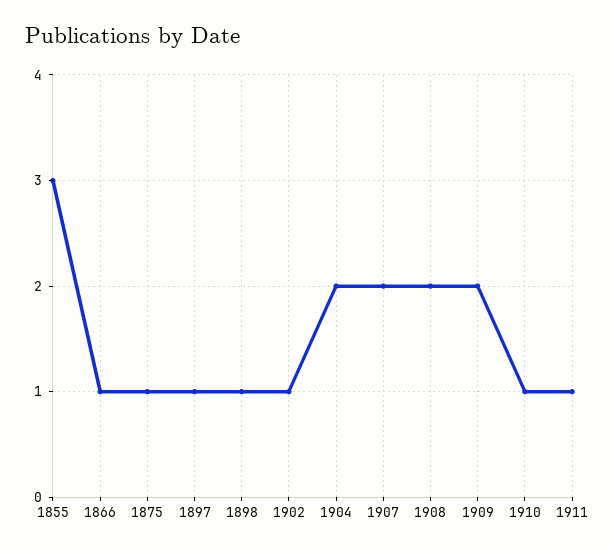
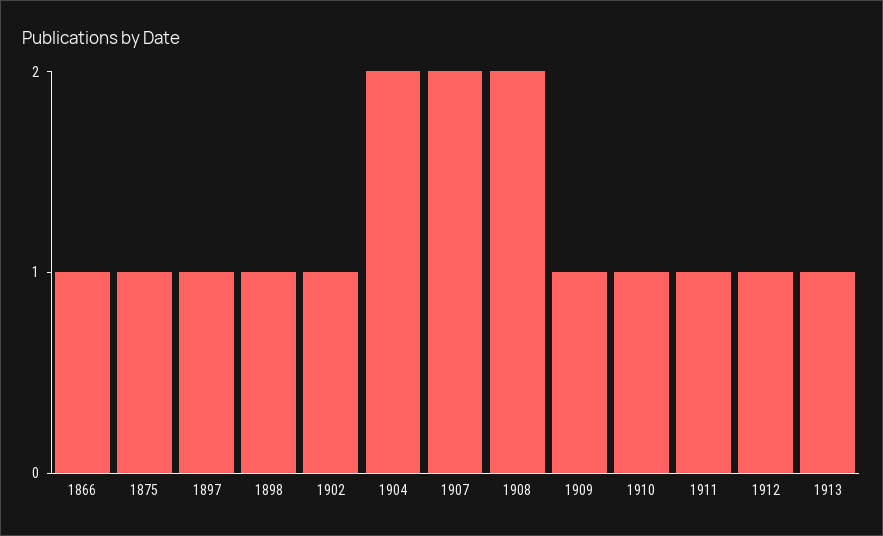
1855: 3 -> none
1909: 2 -> 1
1912: none -> 1
1913: none -> 1

